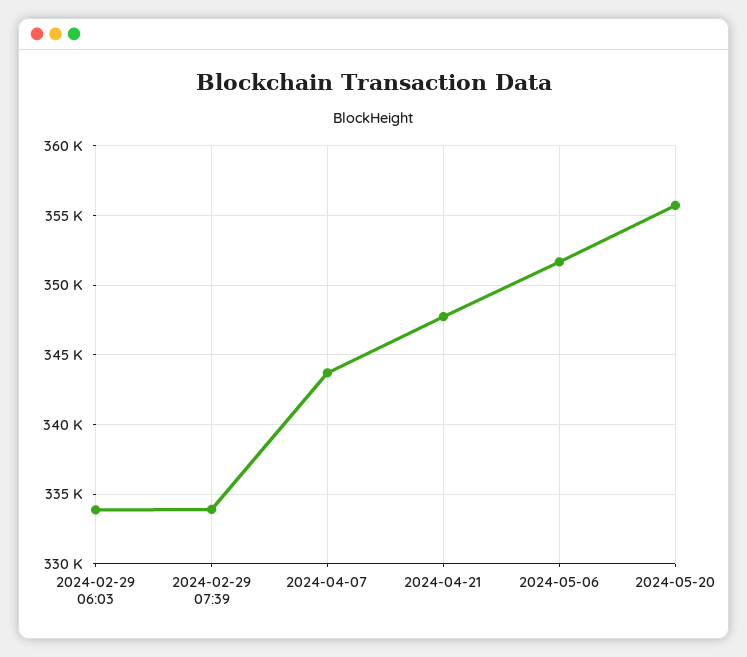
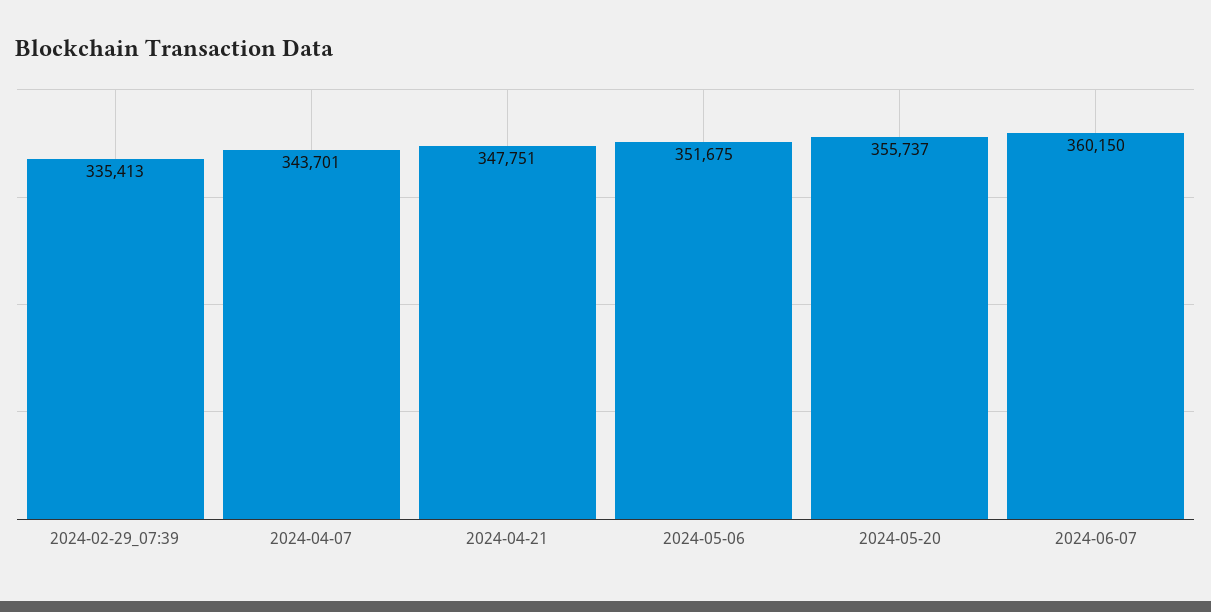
2024-02-29 06:03: 334000 -> none
2024-02-29 07:39: 334000 -> 335413
2024-06-07: none -> 360150

